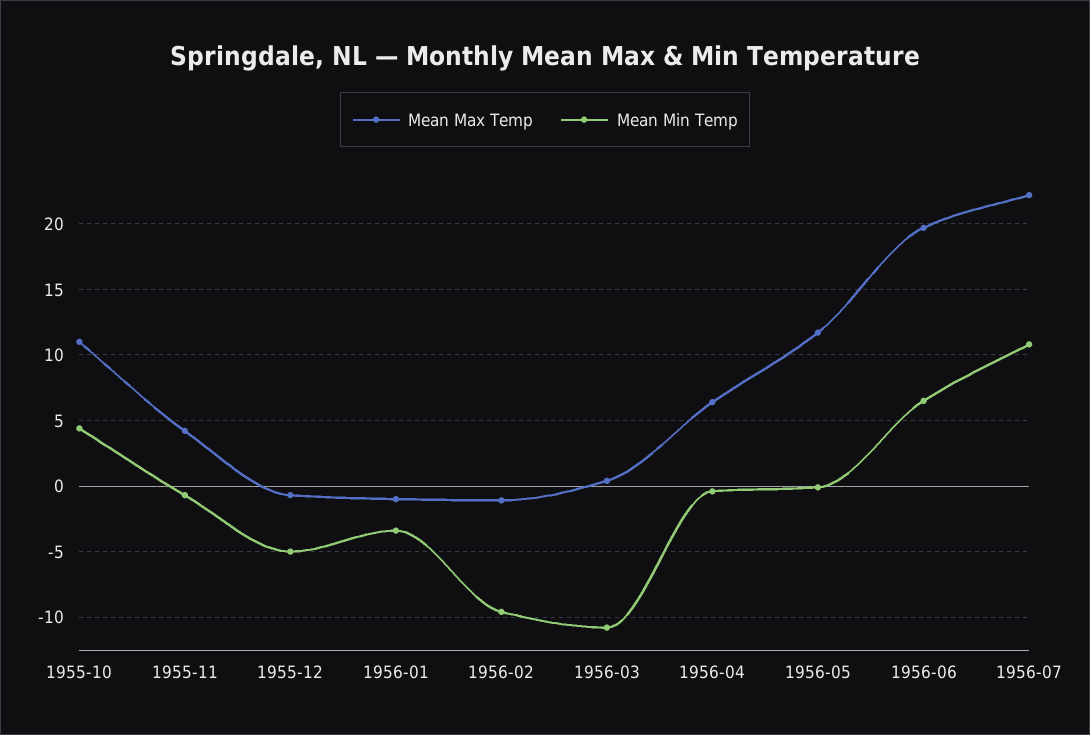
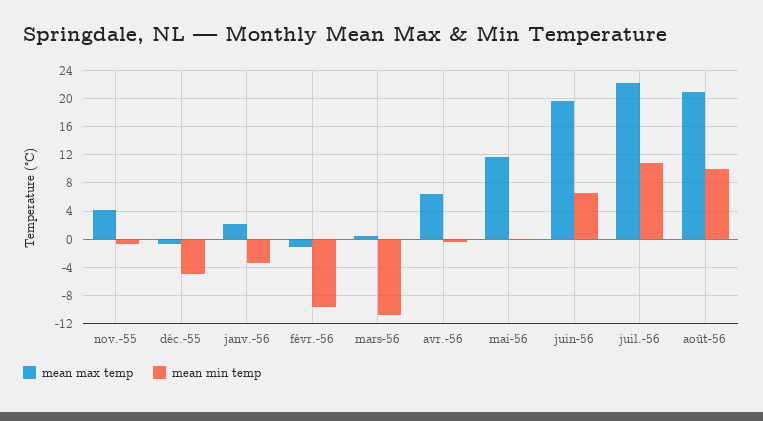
Mean Max Temp, 1955-10: 11 -> none
Mean Min Temp, 1955-10: 4.5 -> none
Mean Max Temp, 1956-01: -1 -> 2
Mean Max Temp, août-56: none -> 21
Mean Min Temp, août-56: none -> 10

